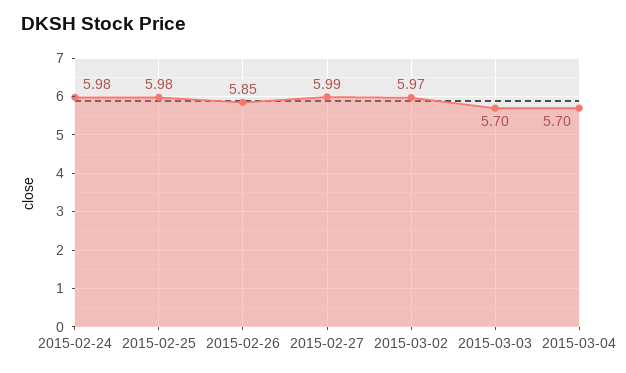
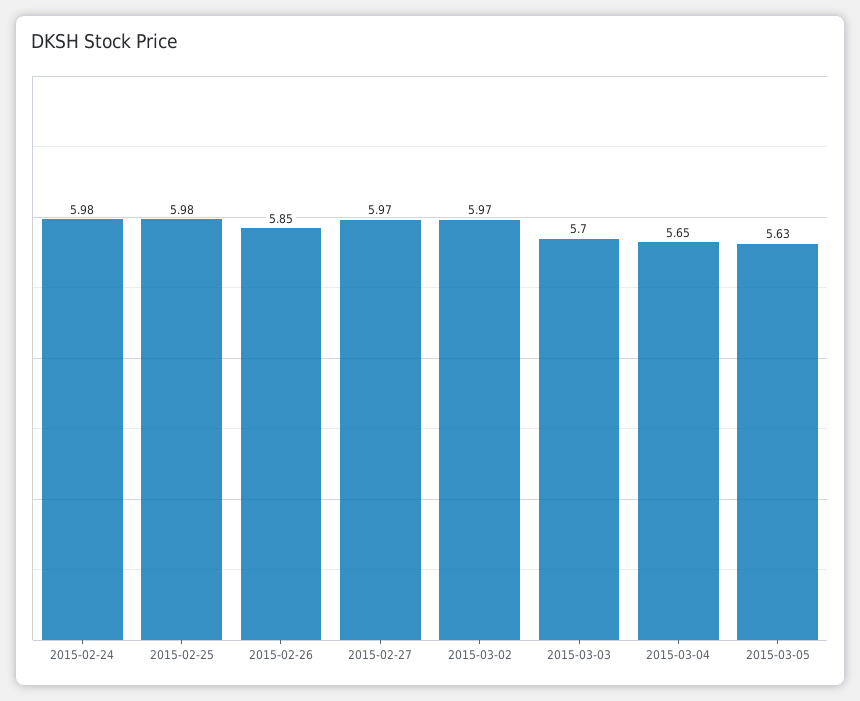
2015-02-27: 5.99 -> 5.97
2015-03-04: 5.7 -> 5.65
2015-03-05: none -> 5.63

